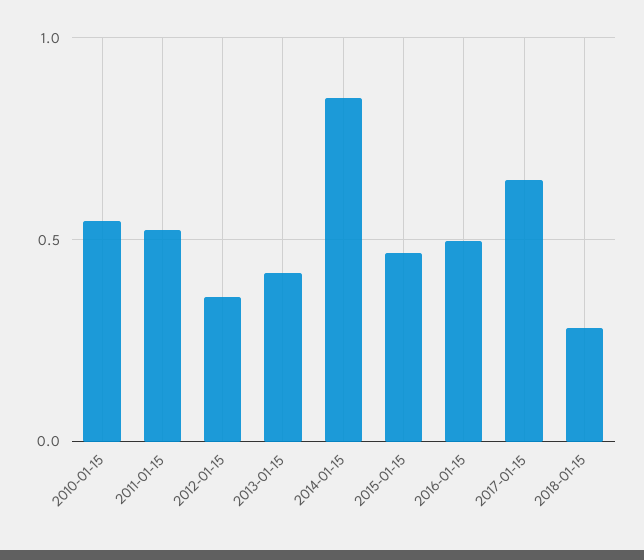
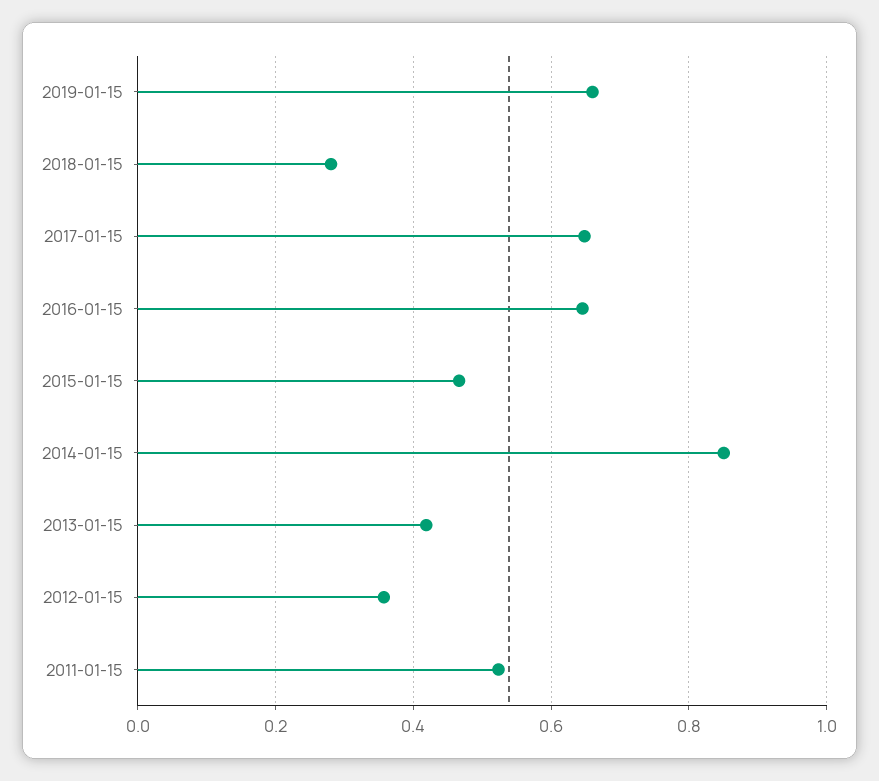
2010-01-15: 0.55 -> none
2016-01-15: 0.5 -> 0.64
2019-01-15: none -> 0.66

